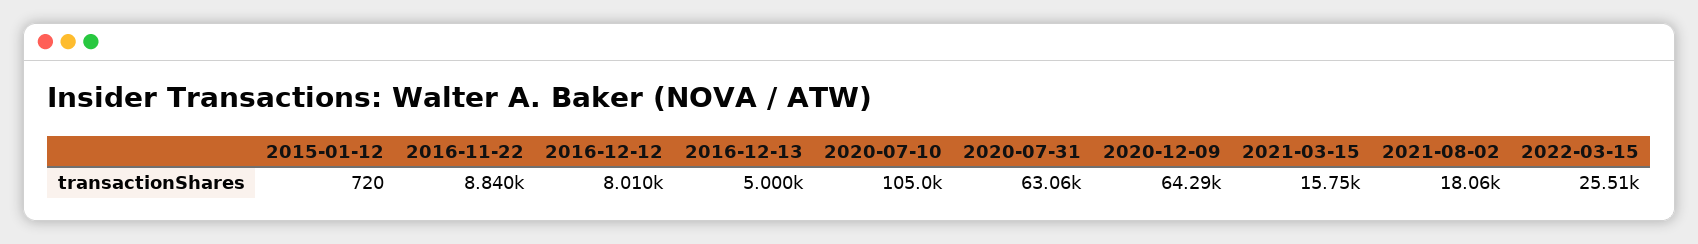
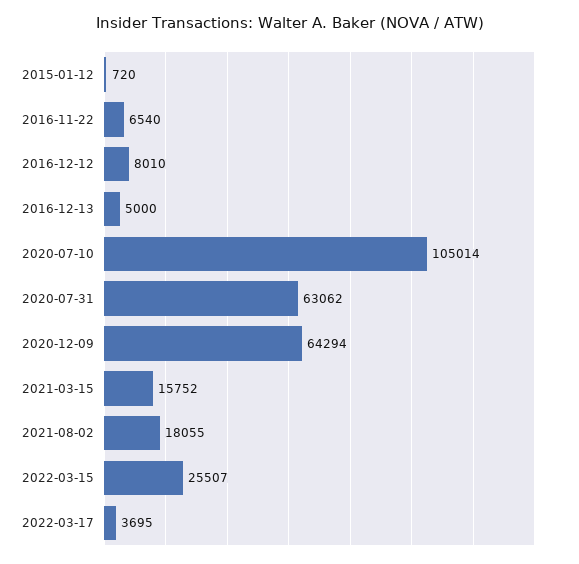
2016-11-22: 8840 -> 6540
2022-03-17: none -> 3695

